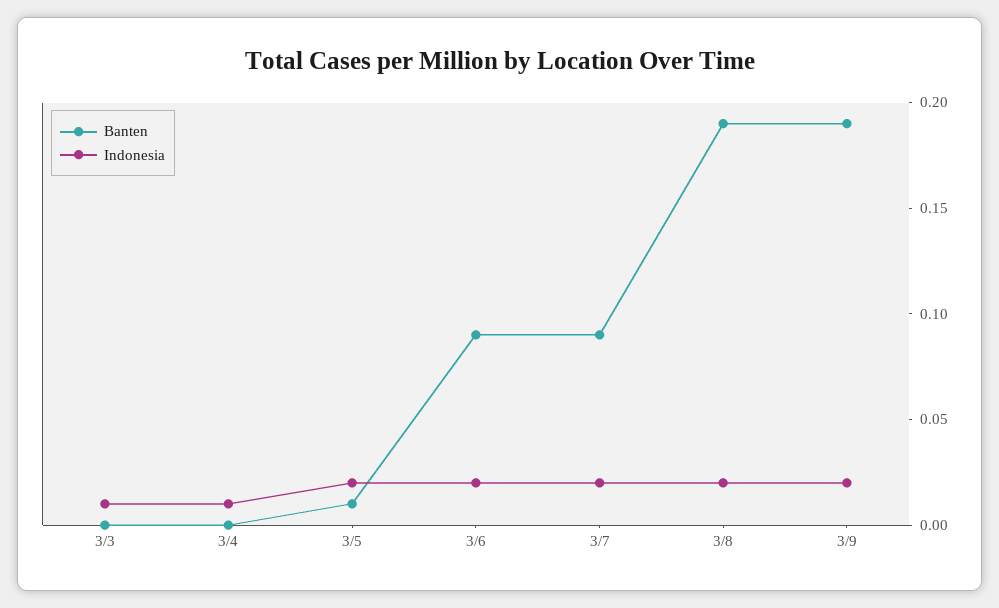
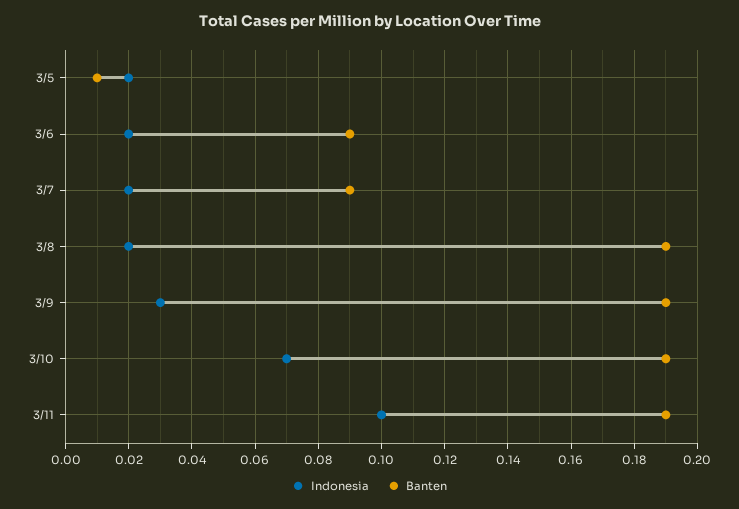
Banten, 3/3: 0 -> none
Indonesia, 3/3: 0.01 -> none
Banten, 3/4: 0 -> none
Indonesia, 3/4: 0.01 -> none
Indonesia, 3/9: 0.02 -> 0.03
Indonesia, 3/10: none -> 0.07
Banten, 3/10: none -> 0.19
Indonesia, 3/11: none -> 0.1
Banten, 3/11: none -> 0.19

